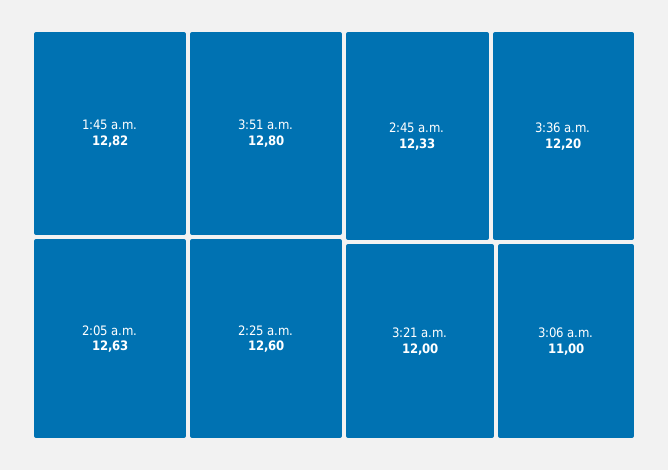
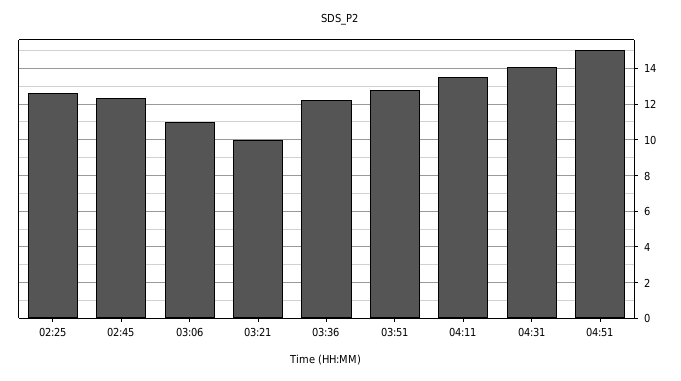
1:45 a.m.: 12.82 -> none
2:05 a.m.: 12.63 -> none
3:21 a.m.: 12 -> 10
04:11: none -> 13.5
04:31: none -> 14
04:51: none -> 15

